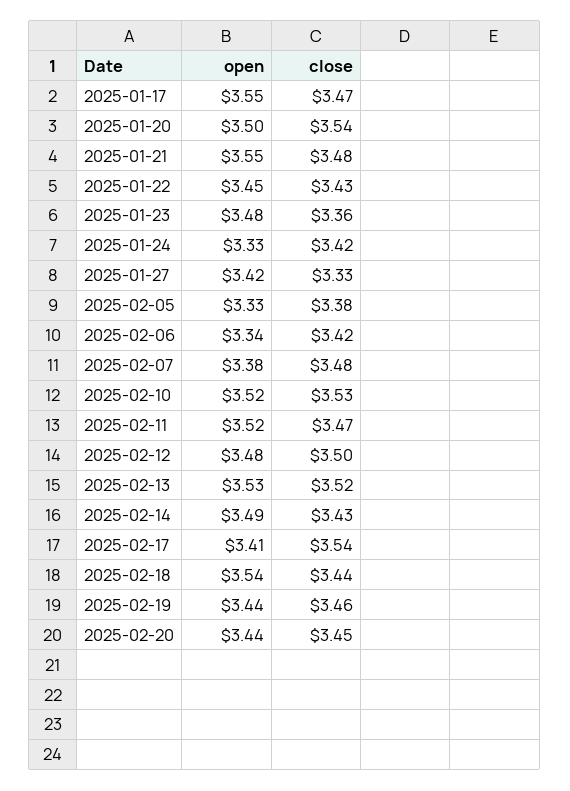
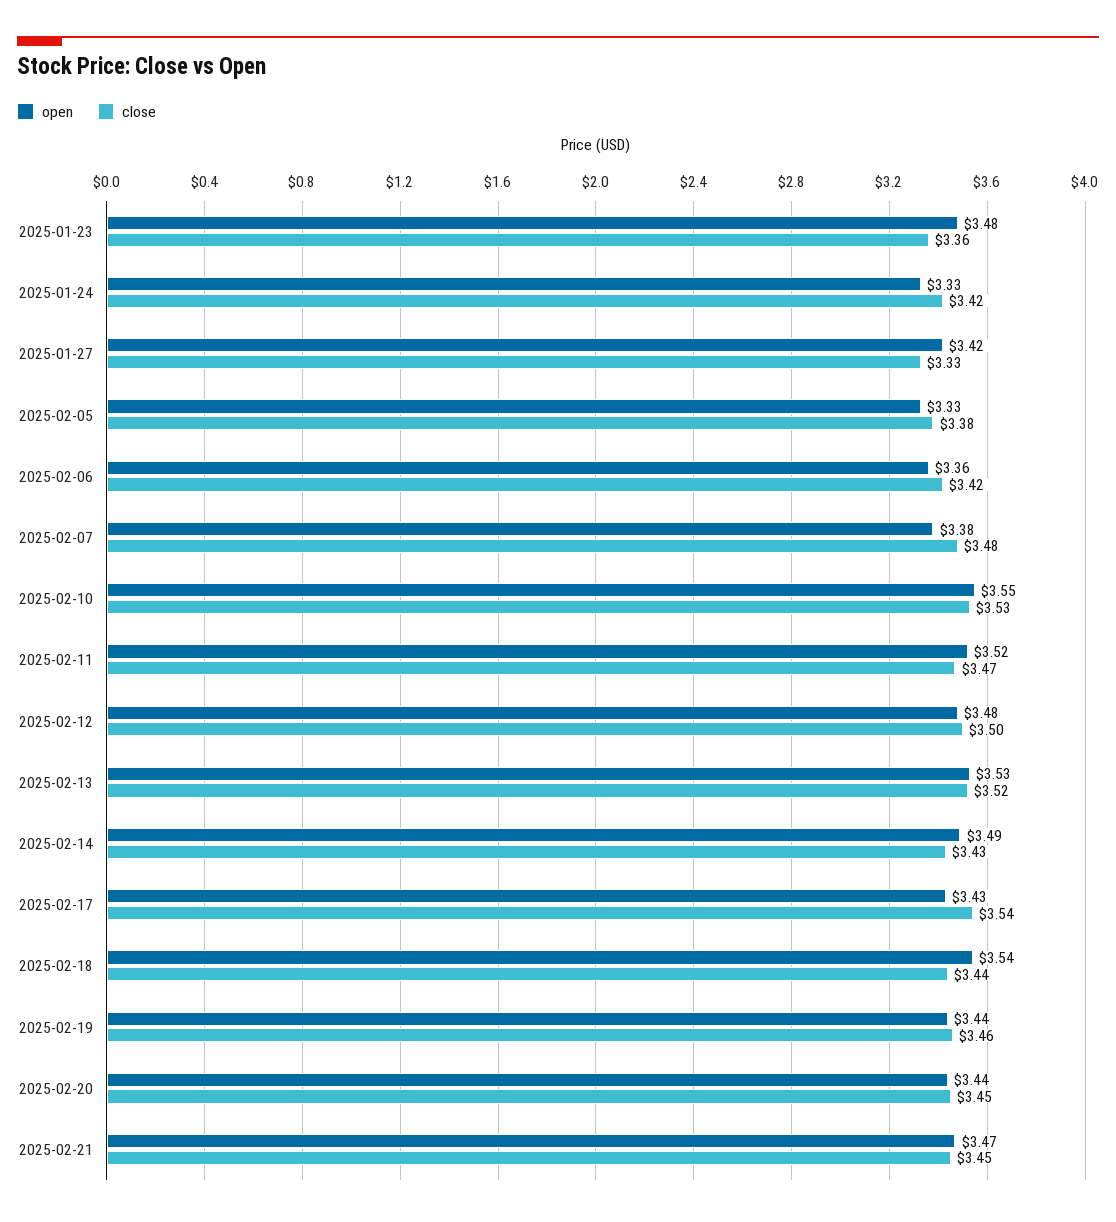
open, 2025-01-17: 3.55 -> none
close, 2025-01-17: 3.47 -> none
open, 2025-01-20: 3.5 -> none
close, 2025-01-20: 3.54 -> none
open, 2025-01-21: 3.55 -> none
close, 2025-01-21: 3.48 -> none
open, 2025-01-22: 3.45 -> none
close, 2025-01-22: 3.43 -> none
open, 2025-02-06: 3.34 -> 3.36
open, 2025-02-10: 3.52 -> 3.55
open, 2025-02-17: 3.41 -> 3.43
open, 2025-02-21: none -> 3.47
close, 2025-02-21: none -> 3.45

